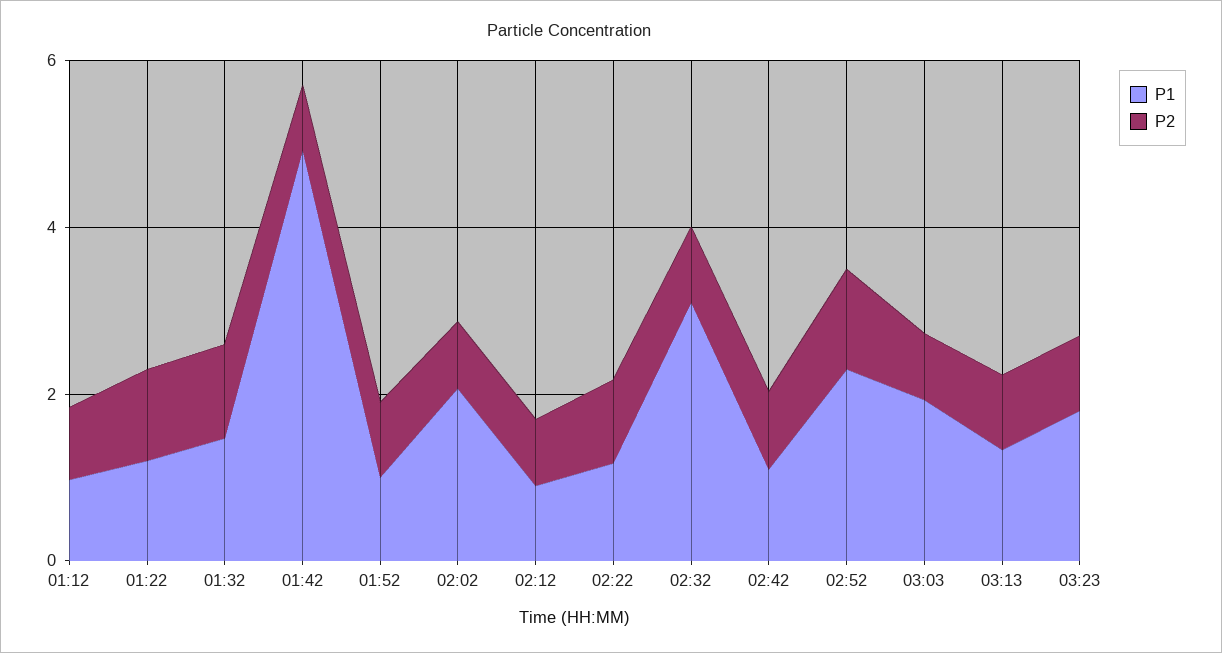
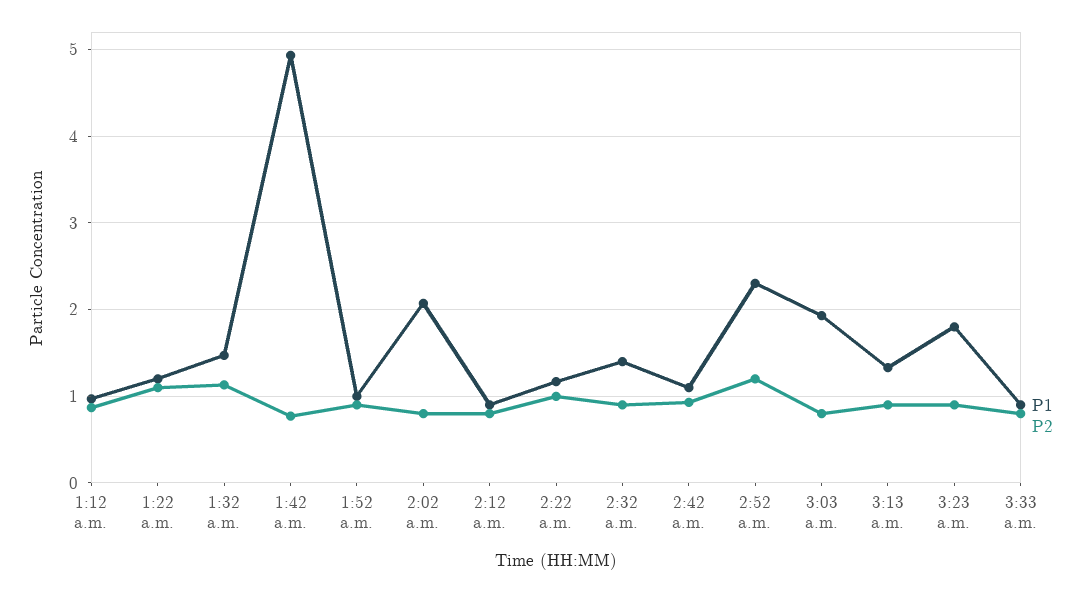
P1, 02:32: 3 -> 1.4
P1, 3:33 a.m.: none -> 0.9
P2, 3:33 a.m.: none -> 0.8

